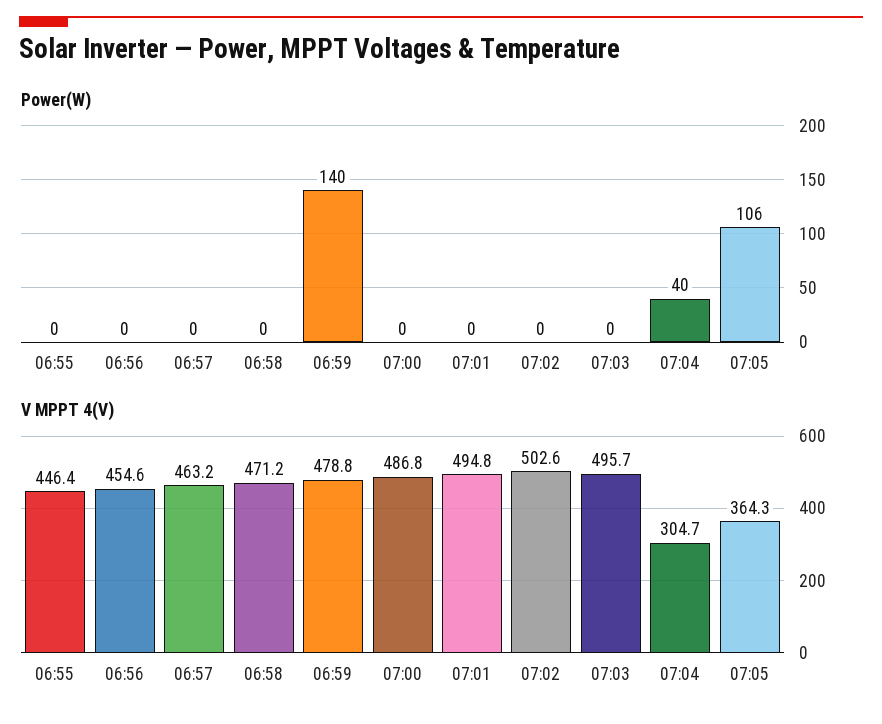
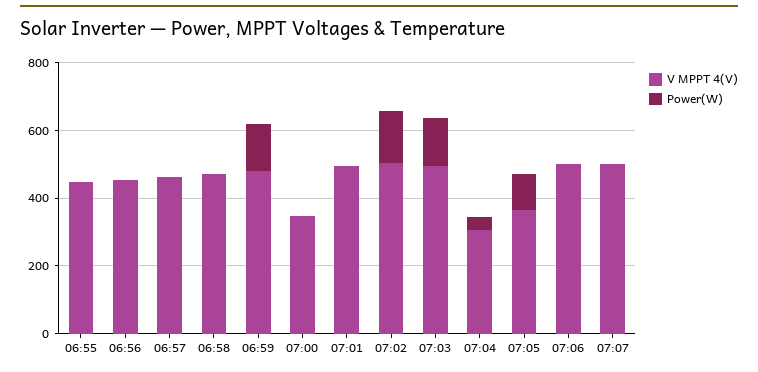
Power(W), 07:02: 0 -> 150
Power(W), 07:03: 0 -> 150
V MPPT 4(V), 07:00: 486.8 -> 350
V MPPT 4(V), 07:06: none -> 500
Power(W), 07:06: none -> 0
V MPPT 4(V), 07:07: none -> 500
Power(W), 07:07: none -> 0

